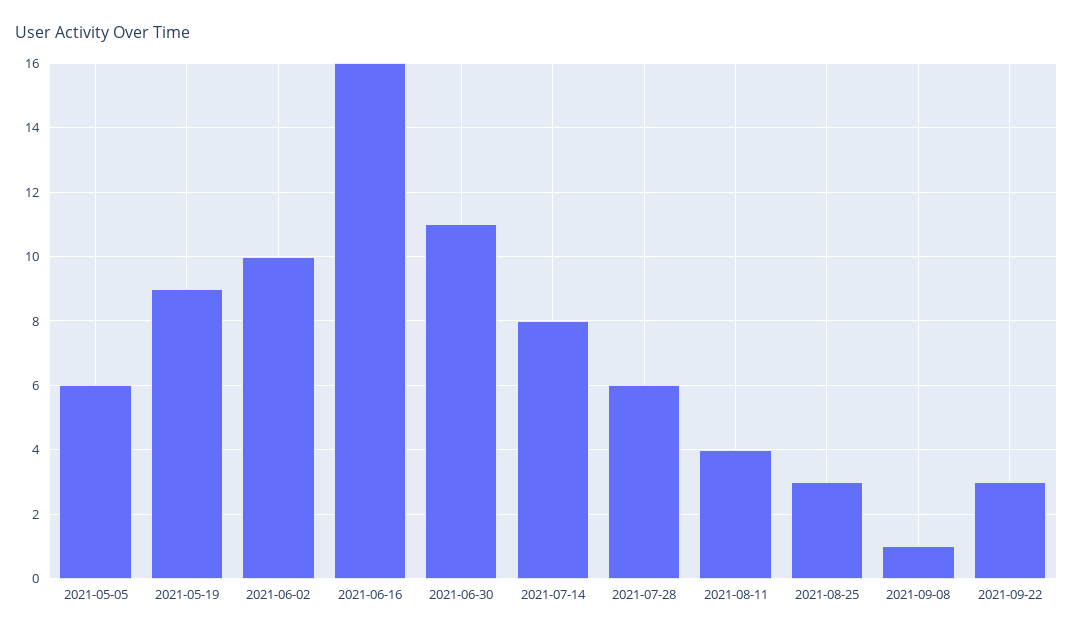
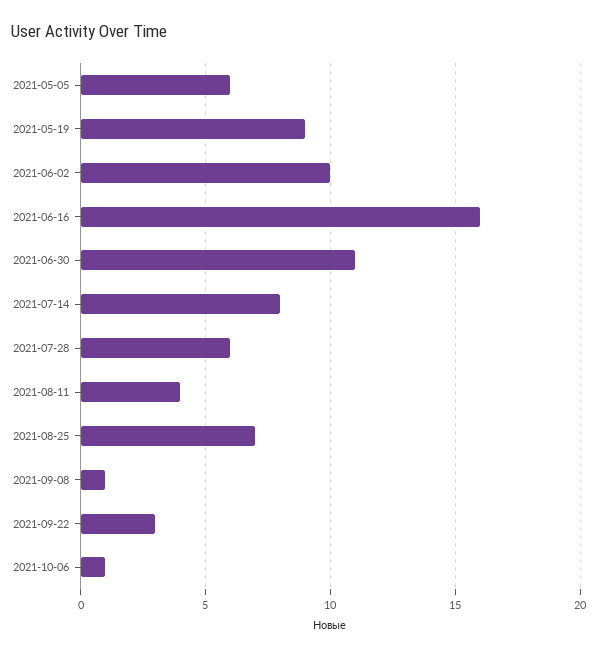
2021-08-25: 3 -> 7
2021-10-06: none -> 1

